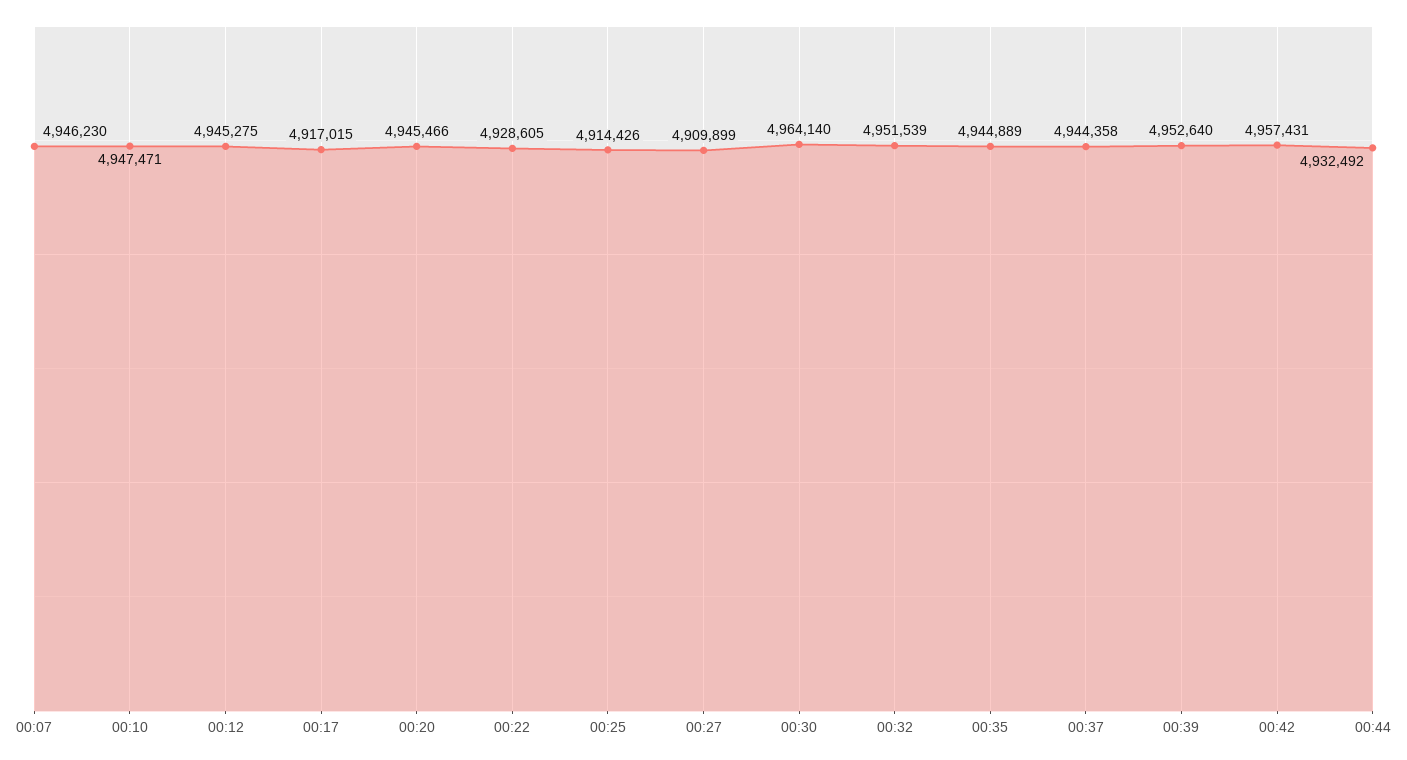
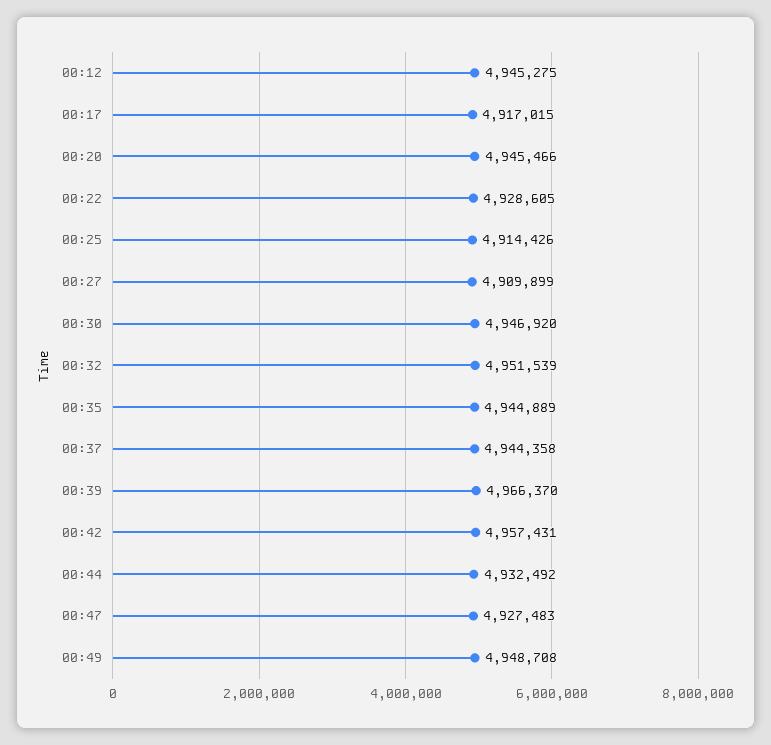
00:07: 4946230 -> none
00:10: 4947471 -> none
00:30: 4964140 -> 4946920
00:39: 4952640 -> 4966370
00:47: none -> 4927483
00:49: none -> 4948708

